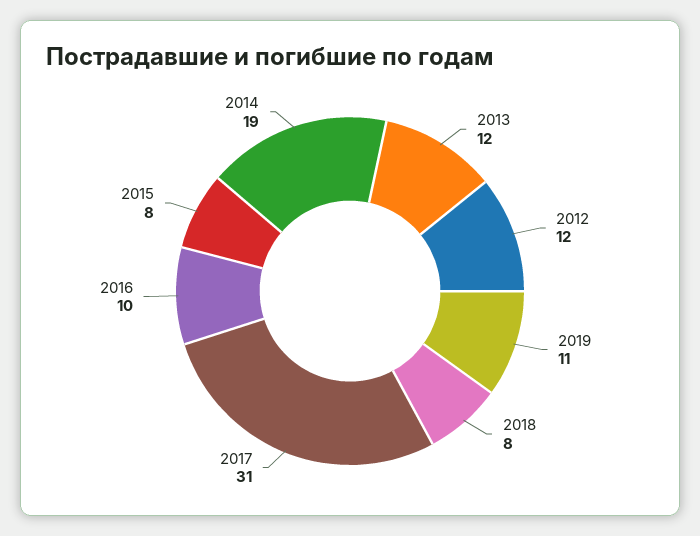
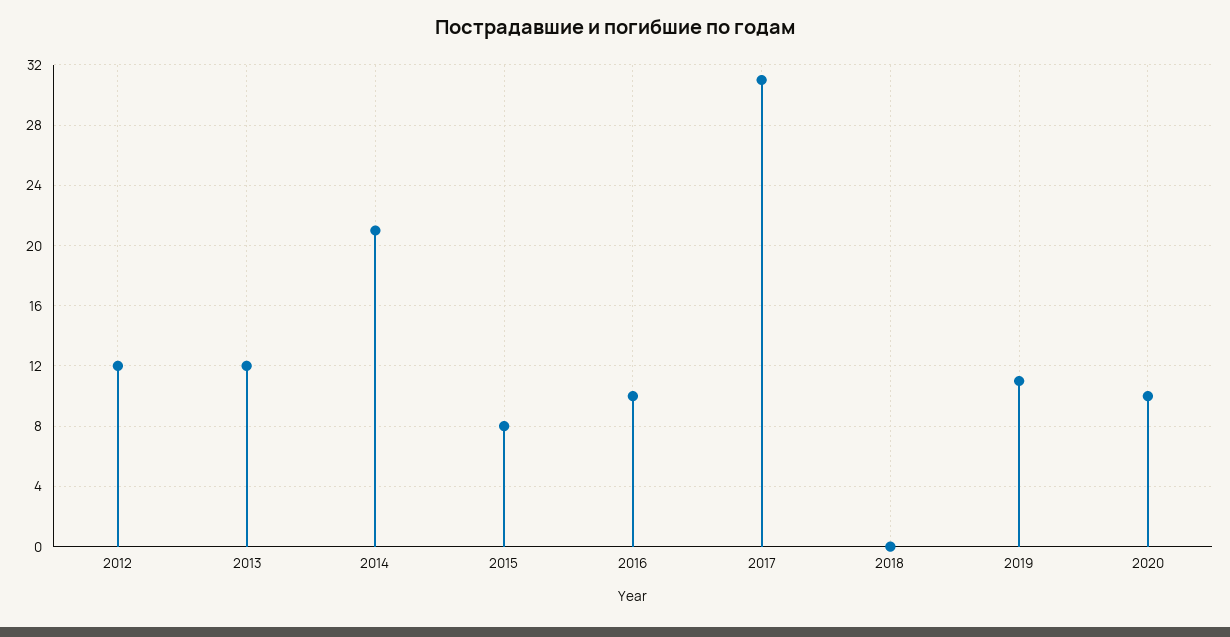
2018: 8 -> 0
2014: 19 -> 21
2020: none -> 10

